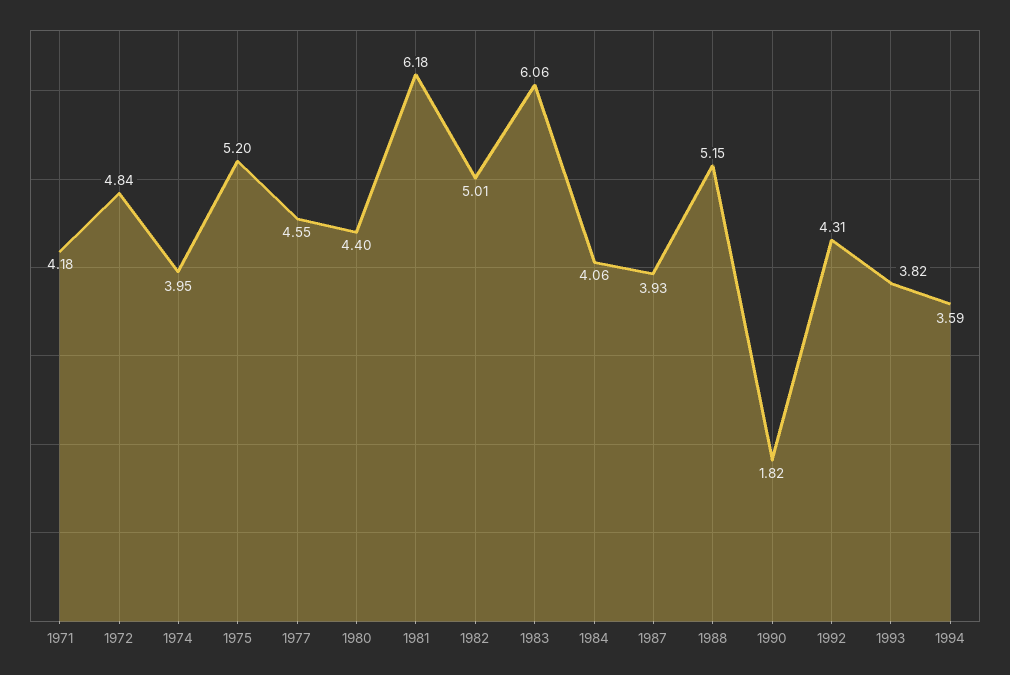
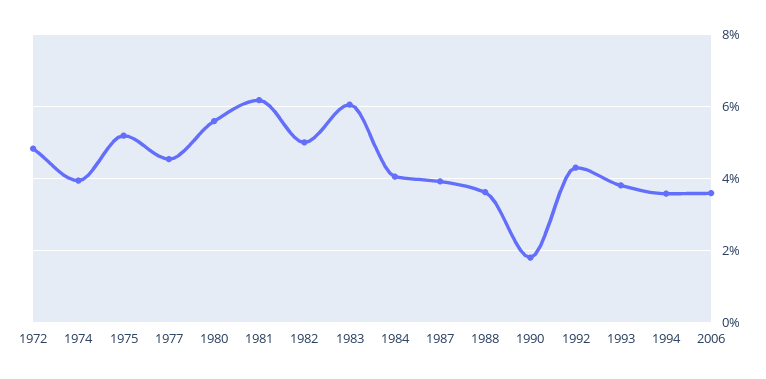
1971: 4.18 -> none
1980: 4.4 -> 5.6
1988: 5.15 -> 3.6
2006: none -> 3.6

